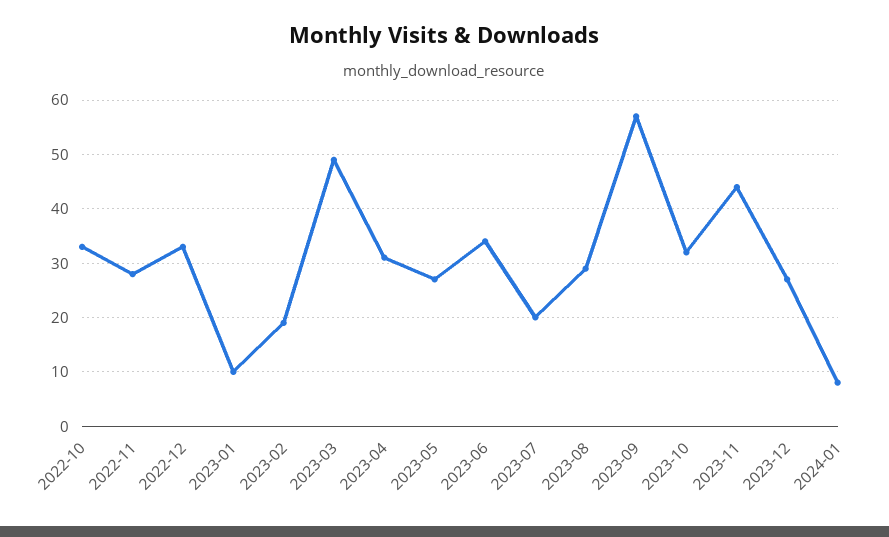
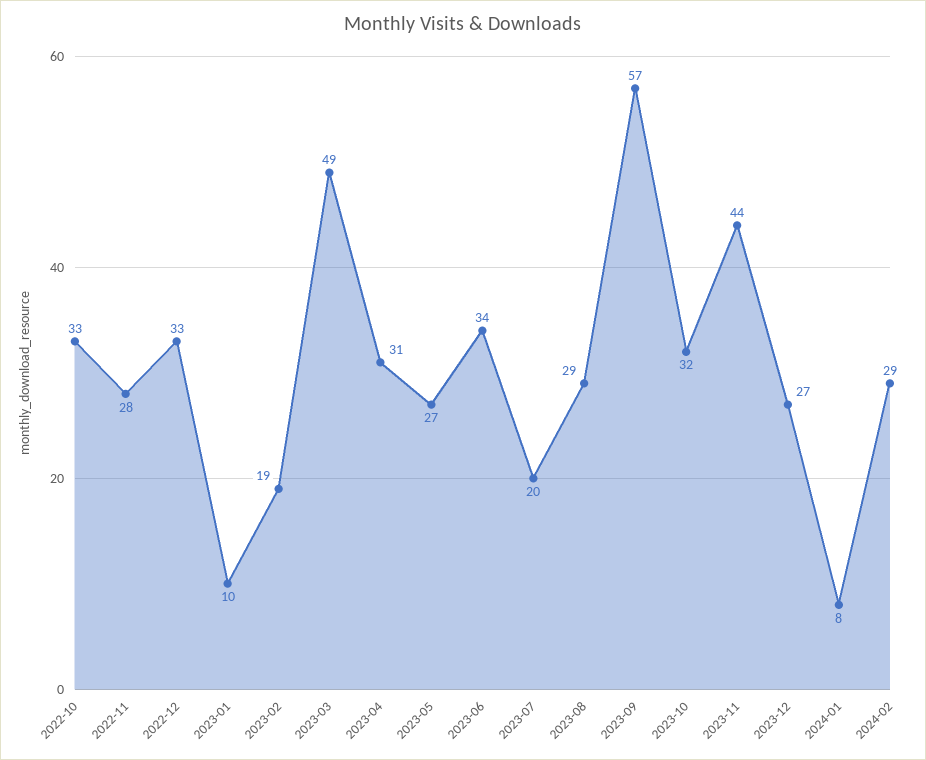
2024-02: none -> 29

